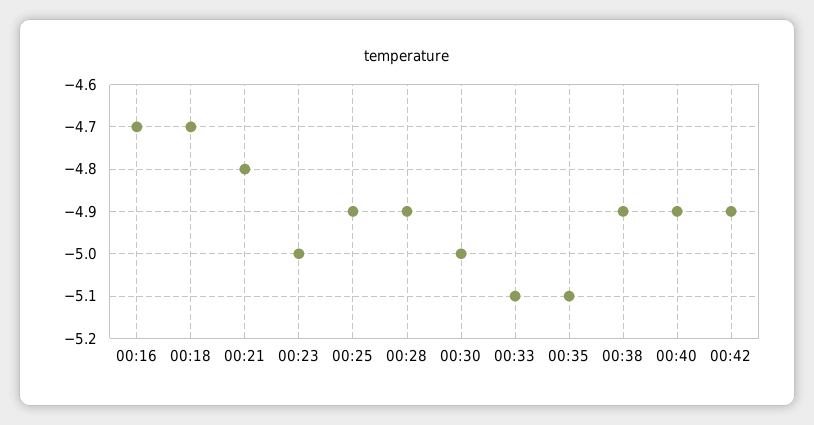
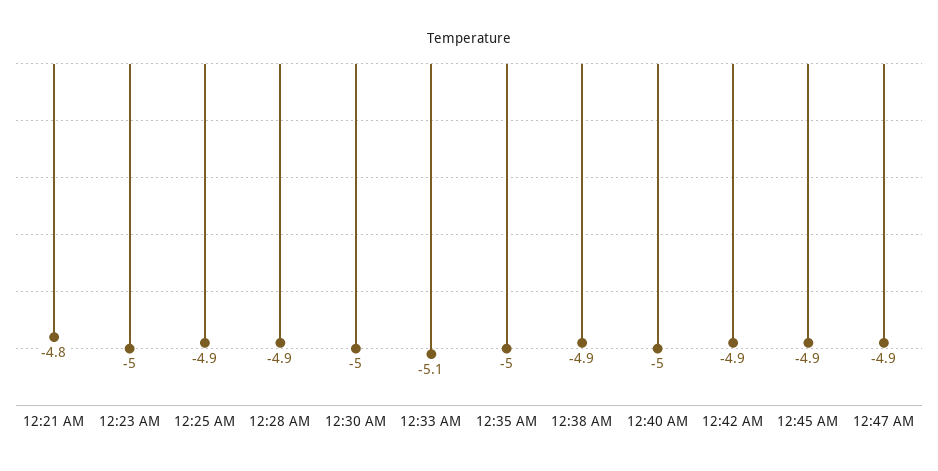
00:16: -4.7 -> none
00:18: -4.7 -> none
00:35: -5.1 -> -5
00:40: -4.9 -> -5
12:45 AM: none -> -4.9
12:47 AM: none -> -4.9

